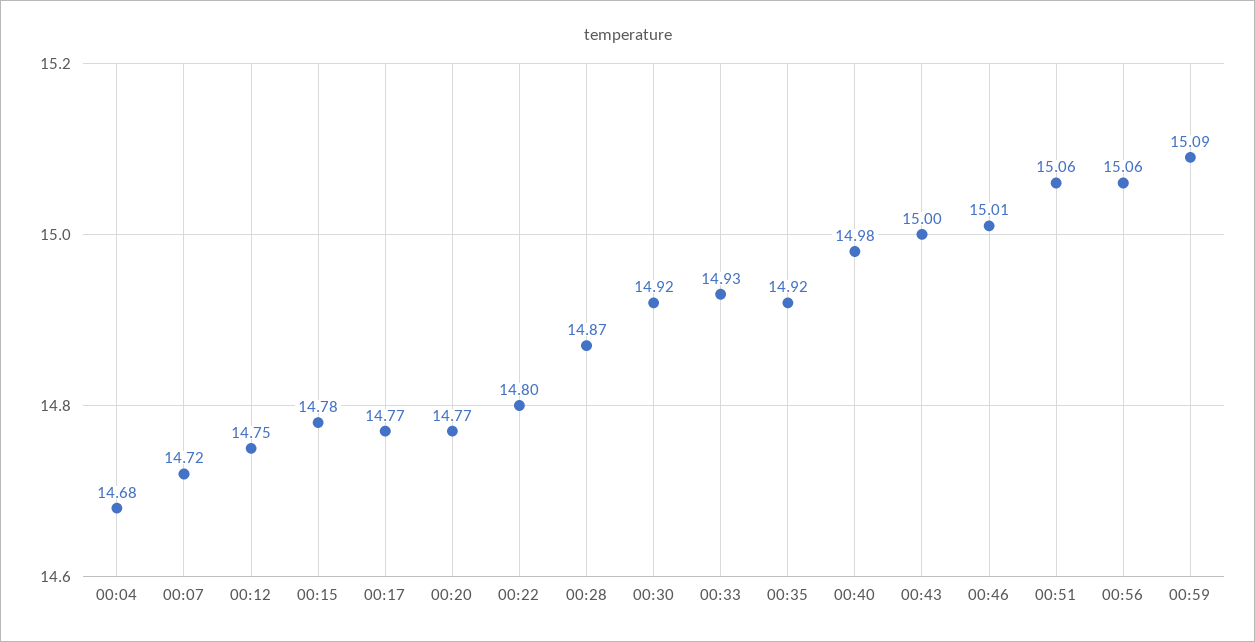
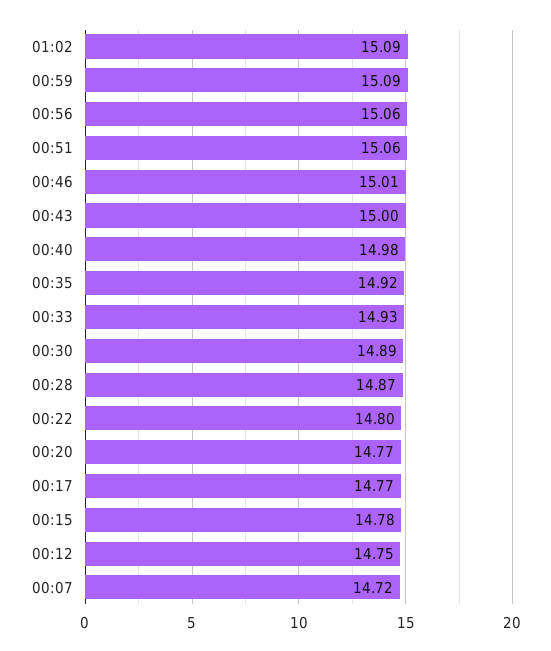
00:04: 14.68 -> none
00:30: 14.92 -> 14.89
01:02: none -> 15.09

